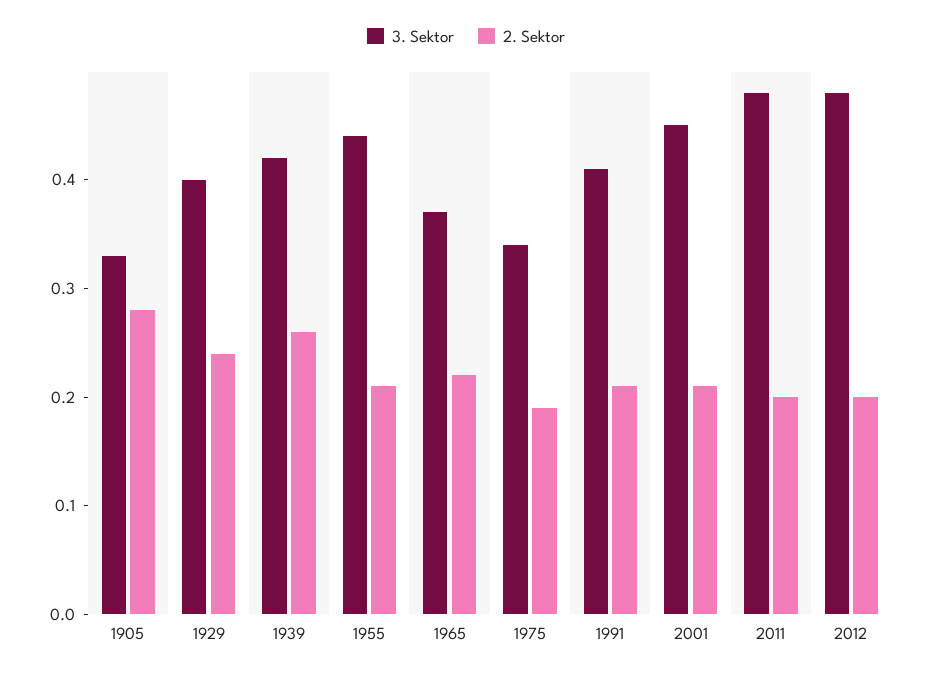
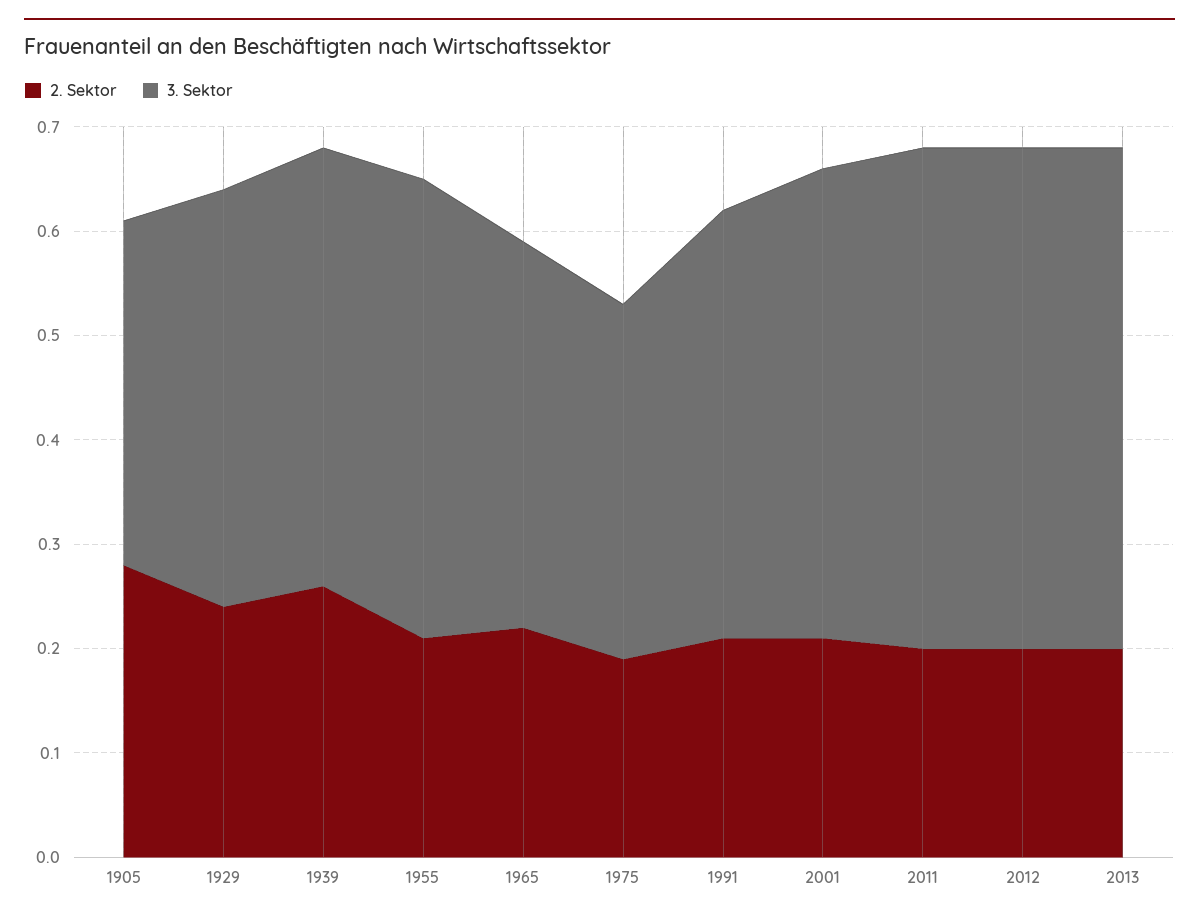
2. Sektor, 2013: none -> 0.2
3. Sektor, 2013: none -> 0.48

